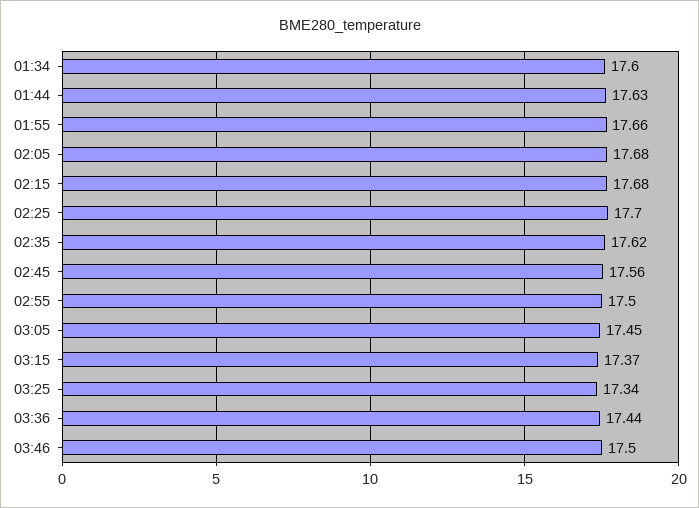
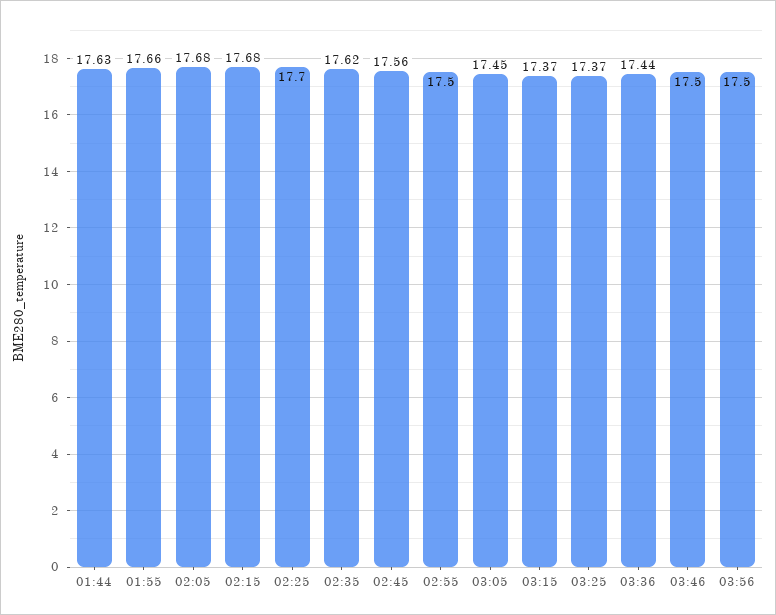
01:34: 17.6 -> none
03:25: 17.34 -> 17.37
03:56: none -> 17.5

